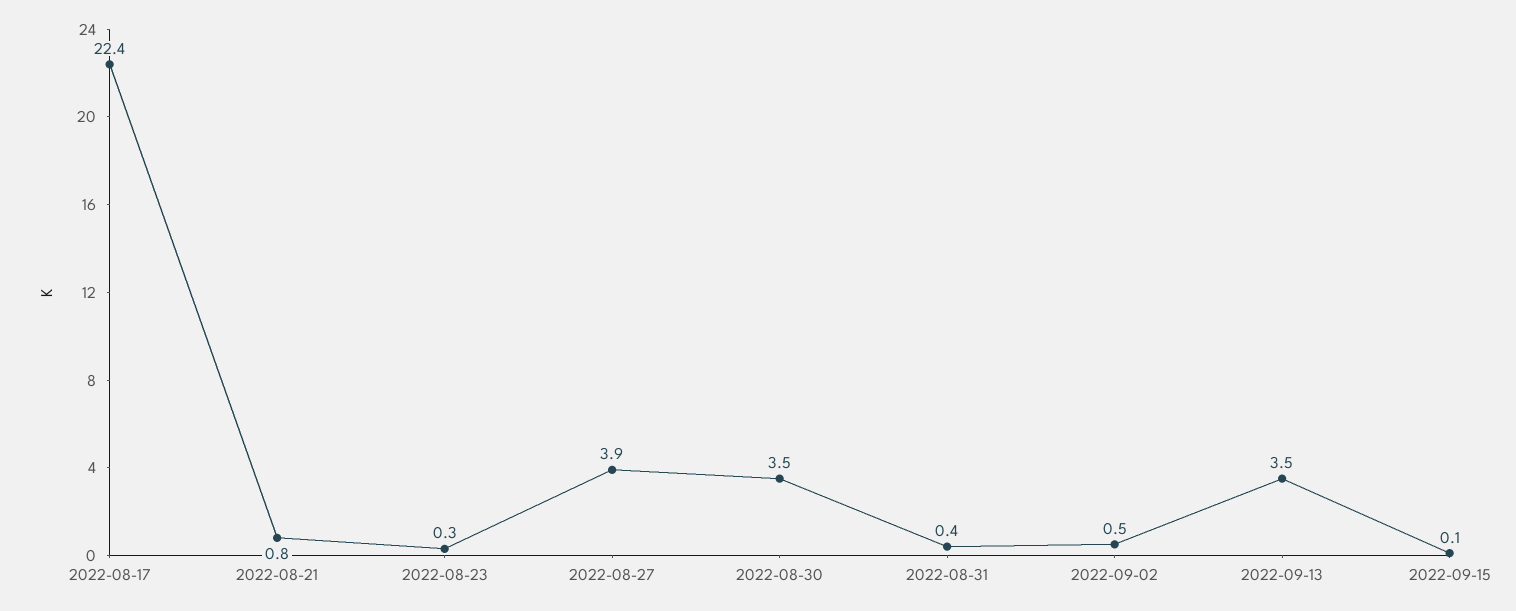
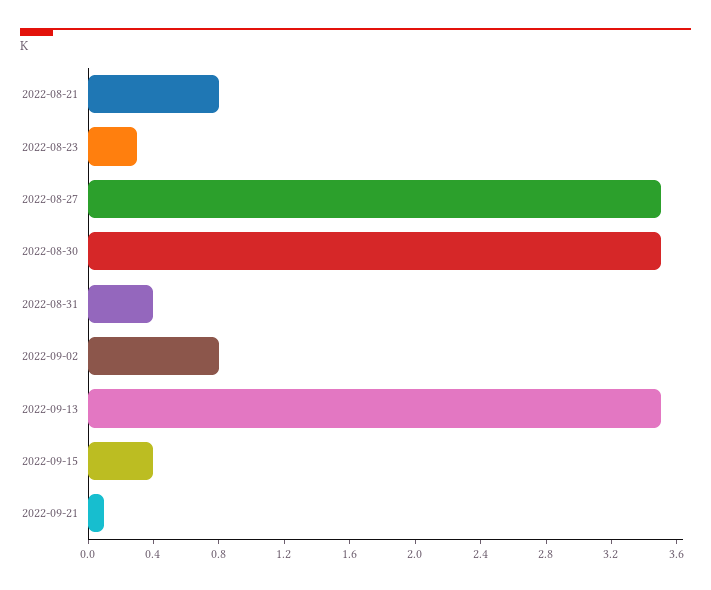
2022-08-17: 22.4 -> none
2022-08-27: 3.9 -> 3.5
2022-09-02: 0.5 -> 0.8
2022-09-15: 0.1 -> 0.4
2022-09-21: none -> 0.1

